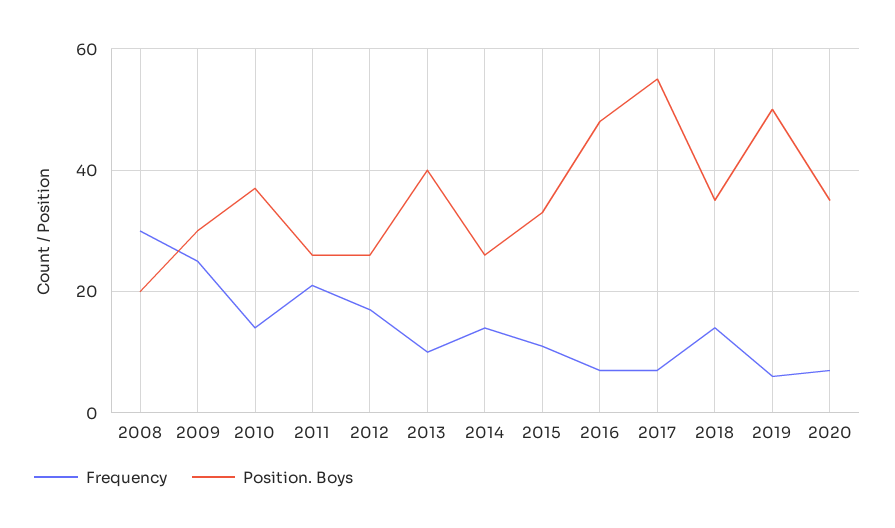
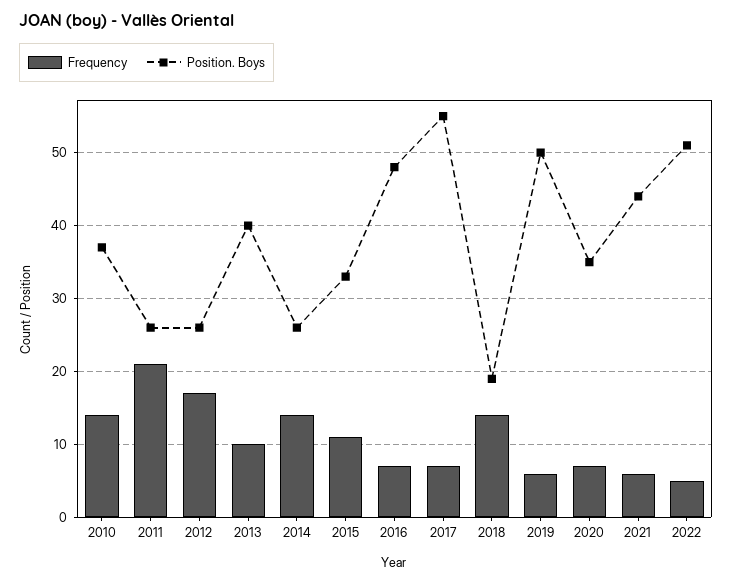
Frequency, 2008: 30 -> none
Position. Boys, 2008: 20 -> none
Frequency, 2009: 25 -> none
Position. Boys, 2009: 30 -> none
Position. Boys, 2018: 35 -> 19
Frequency, 2021: none -> 6
Position. Boys, 2021: none -> 44
Frequency, 2022: none -> 5
Position. Boys, 2022: none -> 51

